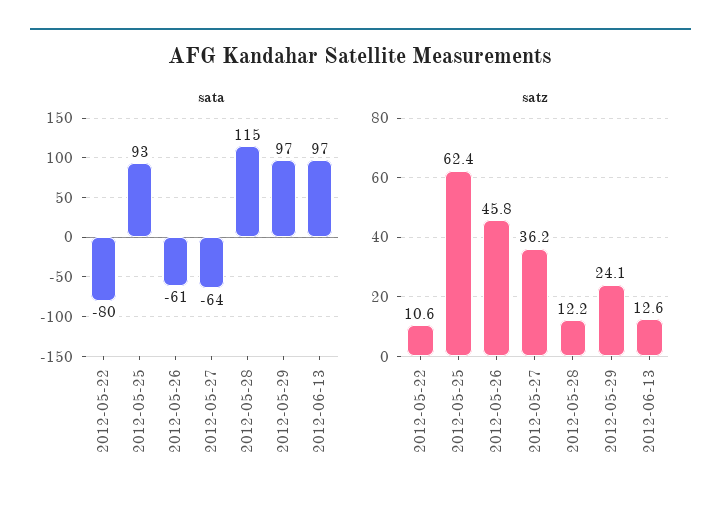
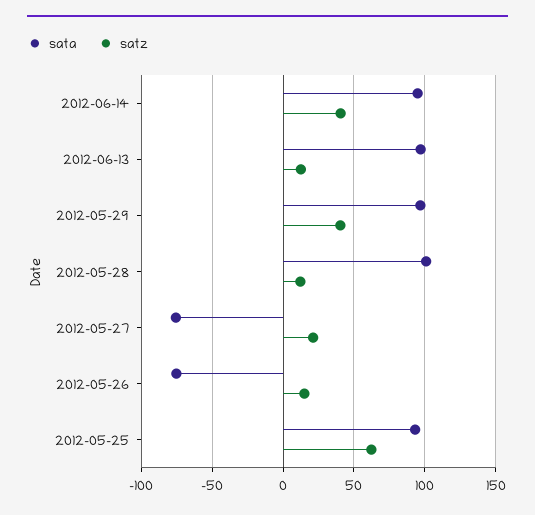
sata, 2012-05-22: -80 -> none
sata, 2012-05-26: -61 -> -75
sata, 2012-05-27: -64 -> -75
sata, 2012-05-28: 115 -> 100
satz, 2012-05-22: 10.6 -> none
satz, 2012-05-26: 45.8 -> 15
satz, 2012-05-27: 36.2 -> 20
satz, 2012-05-29: 24.1 -> 40
sata, 2012-06-14: none -> 95
satz, 2012-06-14: none -> 40

